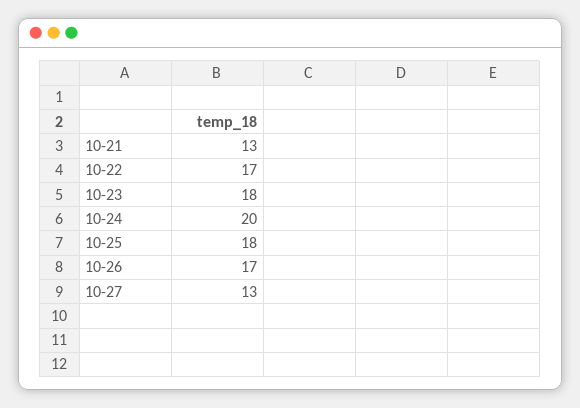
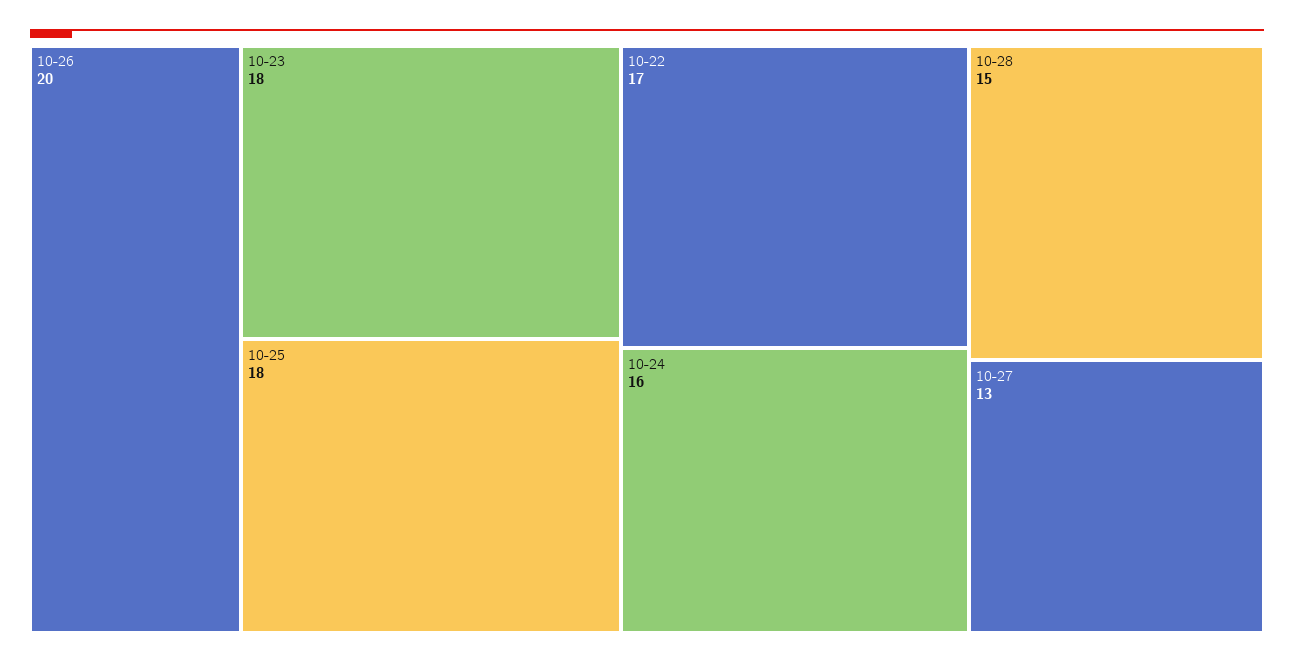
10-21: 13 -> none
10-24: 20 -> 16
10-26: 17 -> 20
10-28: none -> 15

